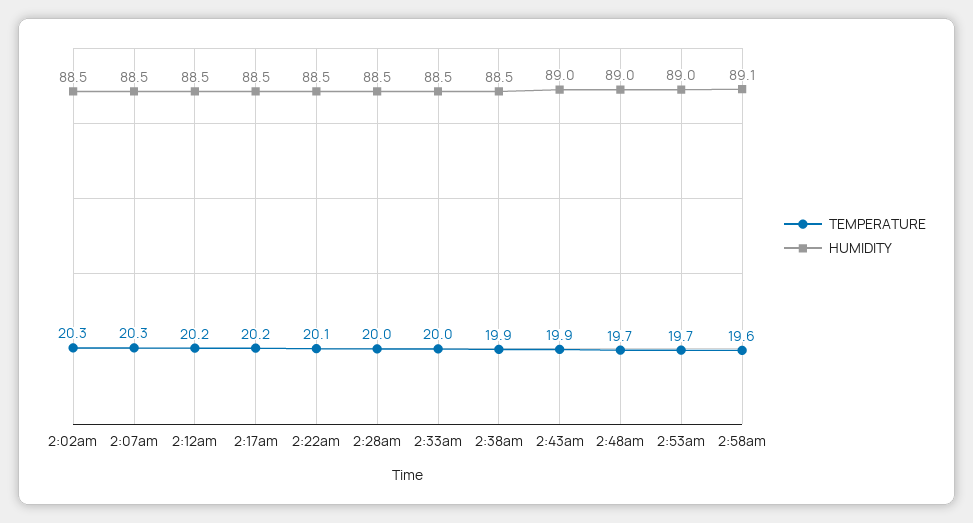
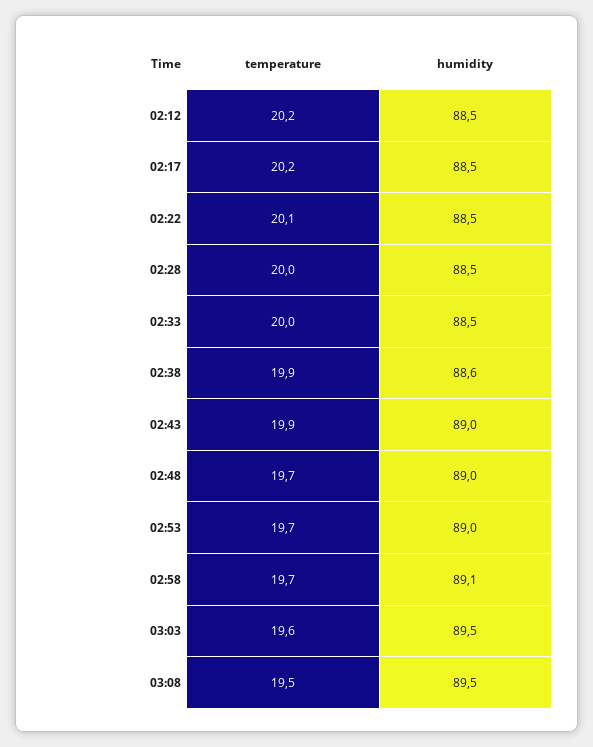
TEMPERATURE, 2:02am: 20.3 -> none
HUMIDITY, 2:02am: 88.5 -> none
TEMPERATURE, 2:07am: 20.3 -> none
HUMIDITY, 2:07am: 88.5 -> none
HUMIDITY, 2:38am: 88.5 -> 88.6
TEMPERATURE, 2:58am: 19.6 -> 19.7
TEMPERATURE, 03:03: none -> 19.6
HUMIDITY, 03:03: none -> 89.5
TEMPERATURE, 03:08: none -> 19.5
HUMIDITY, 03:08: none -> 89.5

